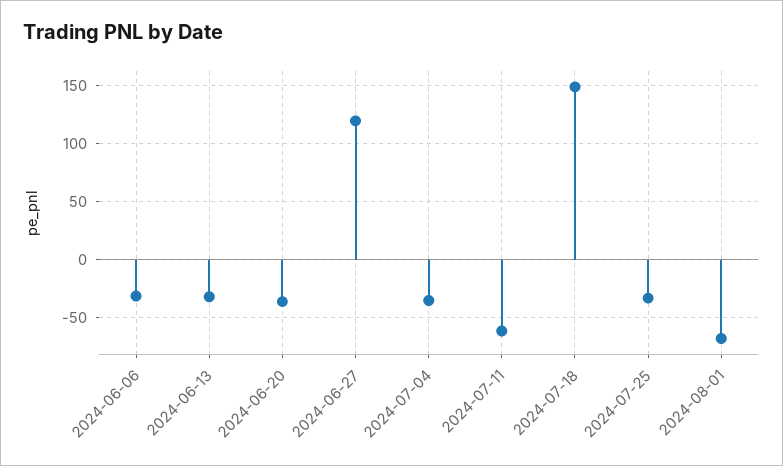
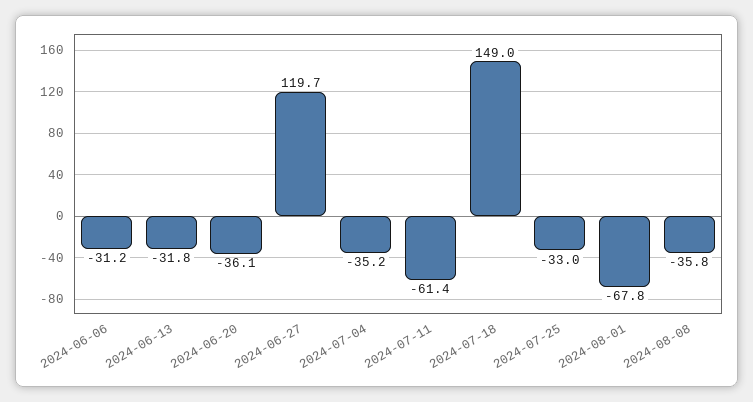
2024-08-08: none -> -35.8

